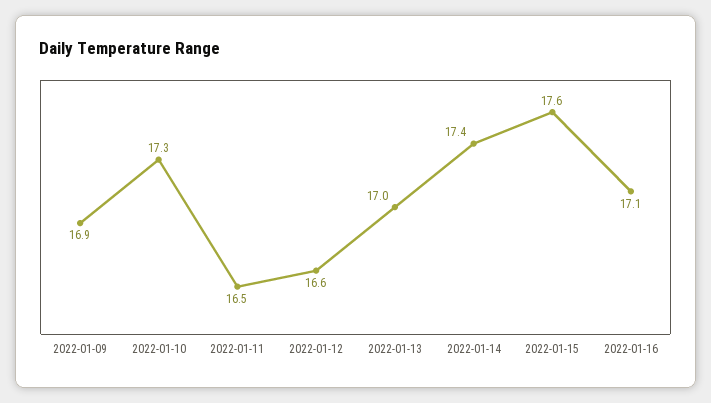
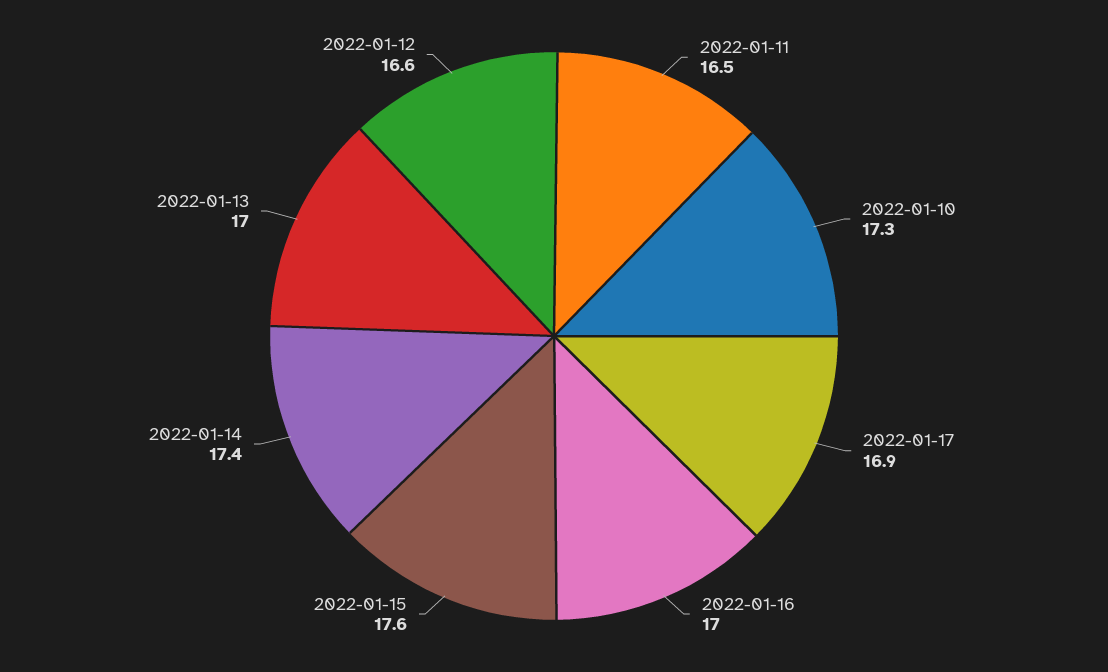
2022-01-09: 16.9 -> none
2022-01-16: 17.1 -> 17
2022-01-17: none -> 16.9

